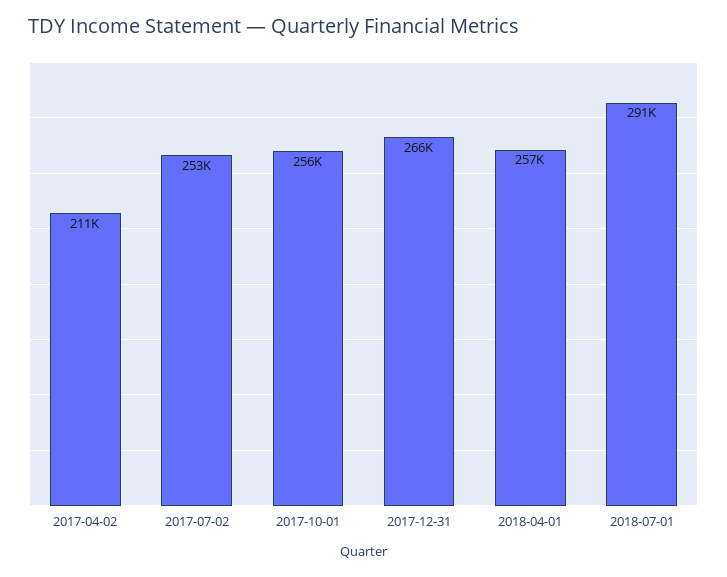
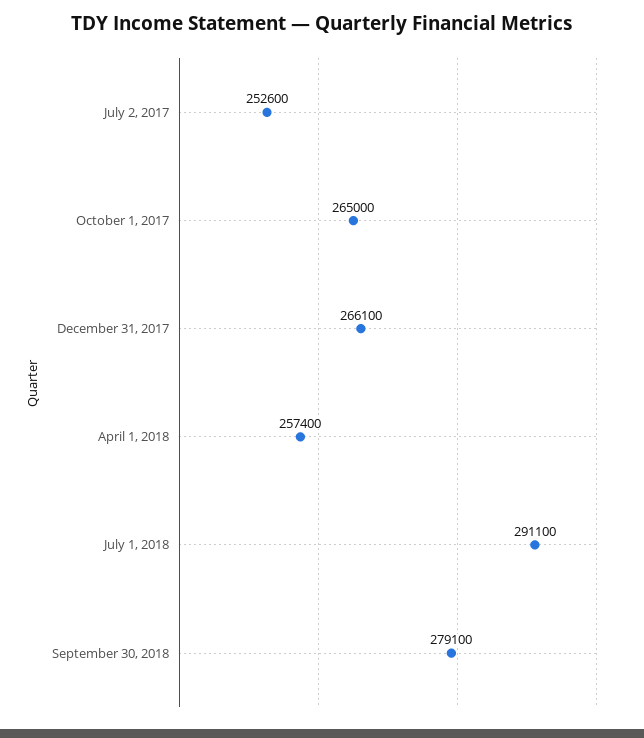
2017-04-02: 211000 -> none
2017-10-01: 256000 -> 265000
September 30, 2018: none -> 279100

